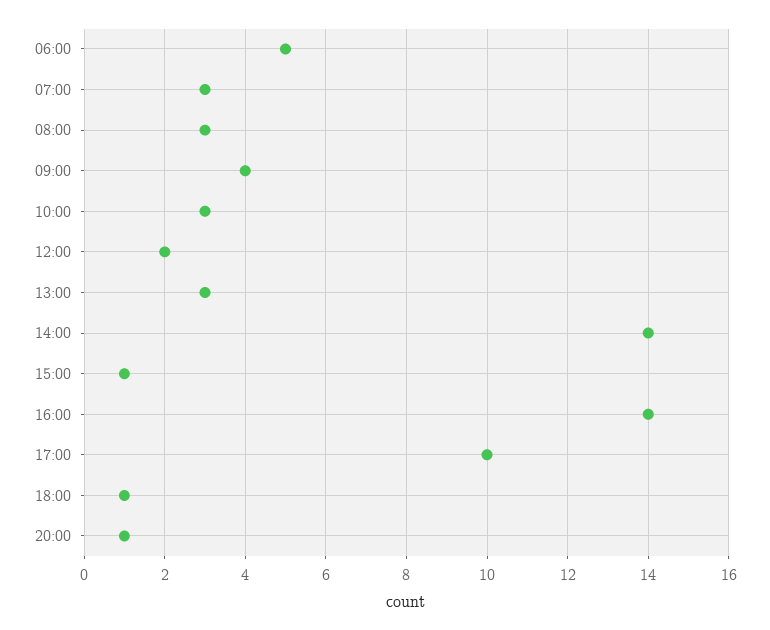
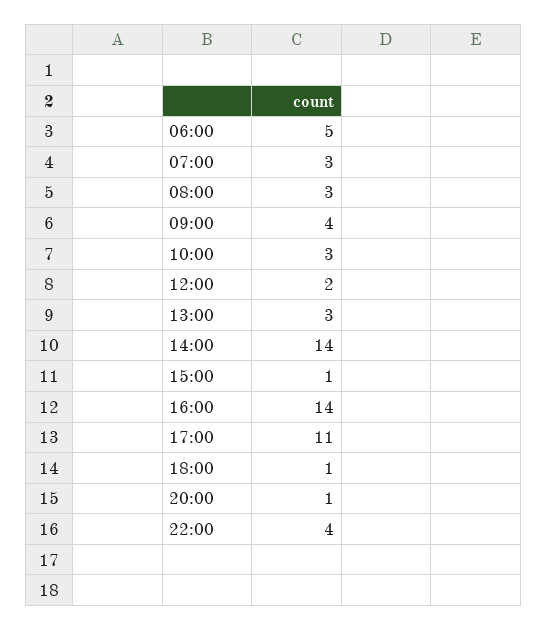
17:00: 10 -> 11
22:00: none -> 4

